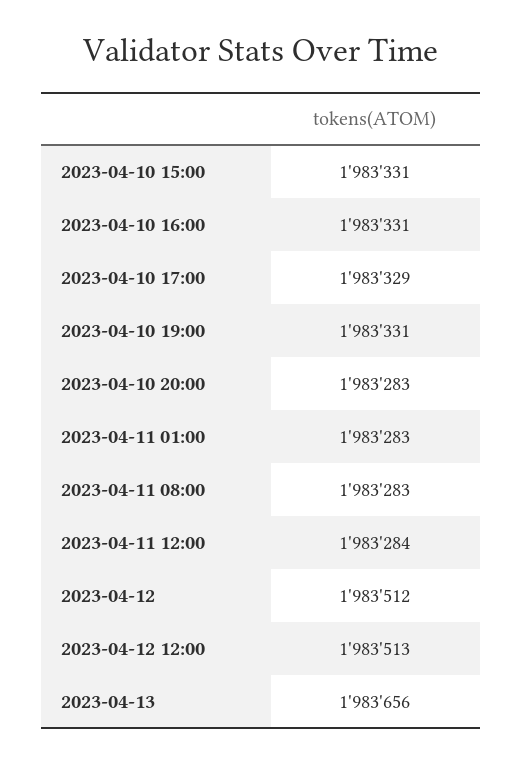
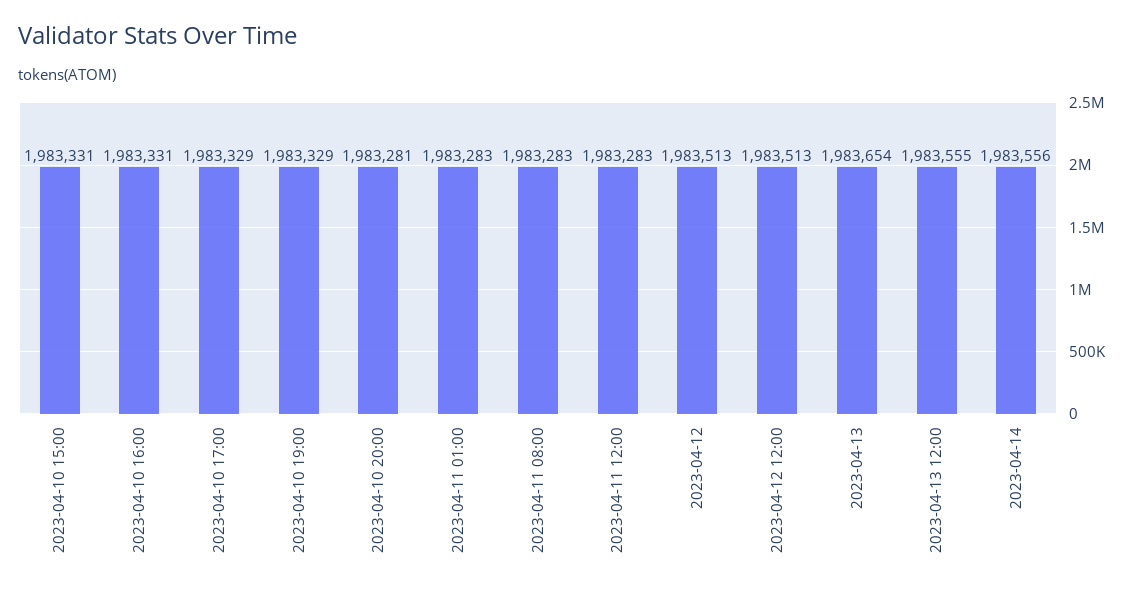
2023-04-10 19:00: 1983331 -> 1983329
2023-04-10 20:00: 1983283 -> 1983281
2023-04-11 12:00: 1983284 -> 1983283
2023-04-12: 1983512 -> 1983513
2023-04-13: 1983656 -> 1983654
2023-04-13 12:00: none -> 1983555
2023-04-14: none -> 1983556

